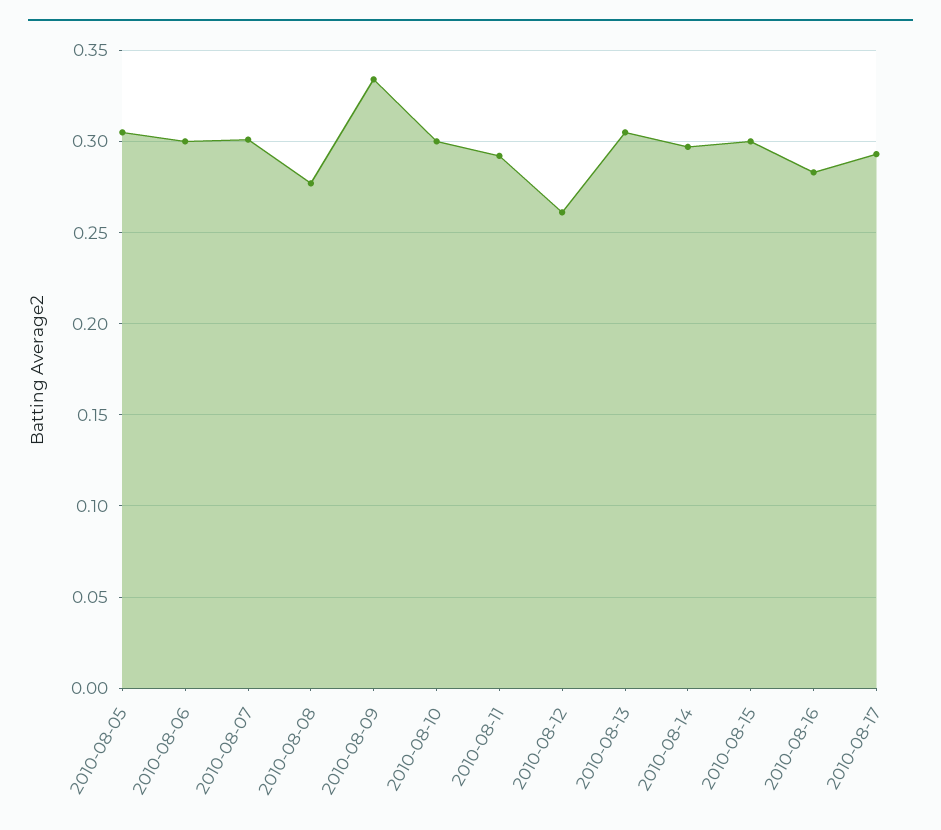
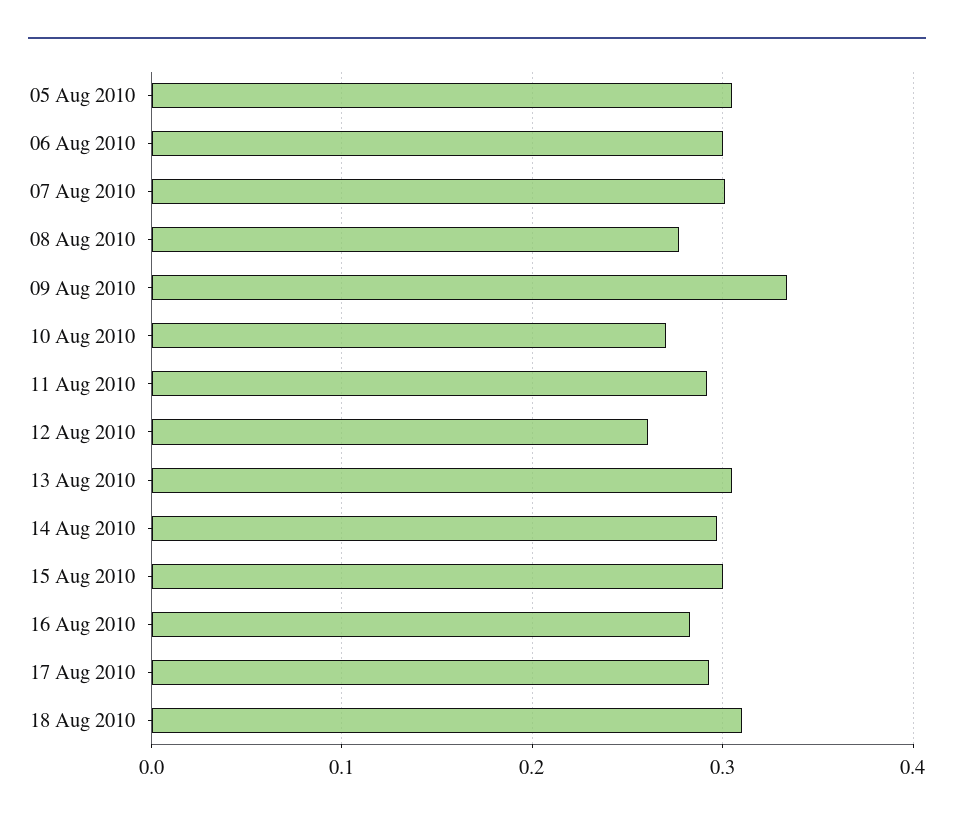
2010-08-10: 0.3 -> 0.27
18 Aug 2010: none -> 0.31

